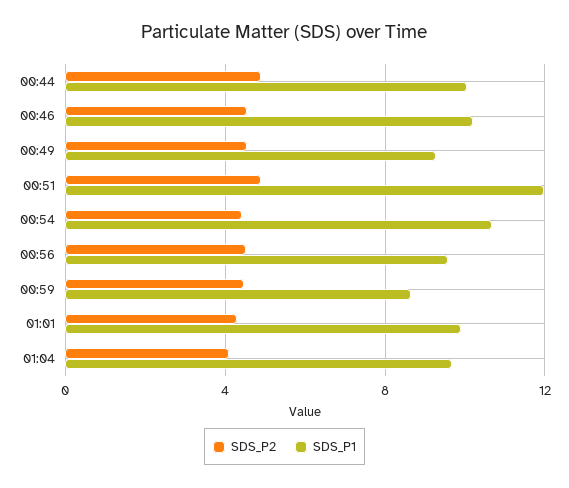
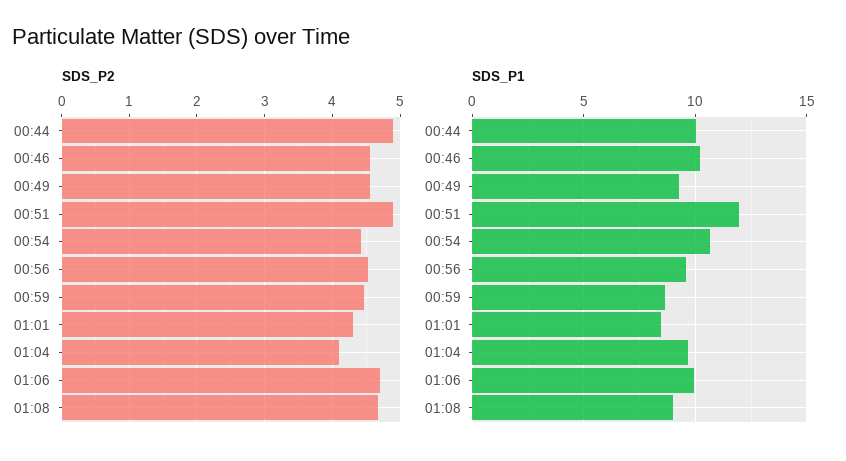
SDS_P1, 01:01: 10 -> 8.5
SDS_P2, 01:06: none -> 4.7
SDS_P2, 01:08: none -> 4.7
SDS_P1, 01:06: none -> 10
SDS_P1, 01:08: none -> 9

